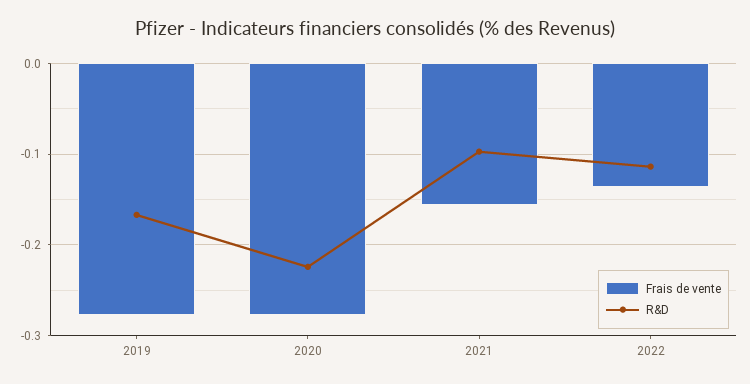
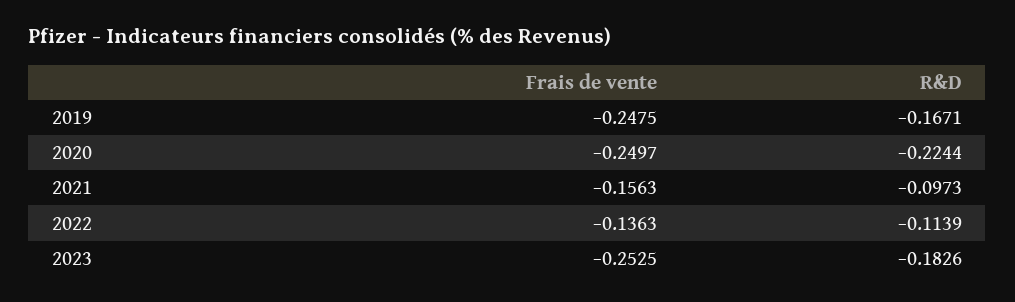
Frais de vente, 2019: -0.28 -> -0.2475
Frais de vente, 2020: -0.28 -> -0.2497
Frais de vente, 2023: none -> -0.2525
R&D, 2023: none -> -0.1826

